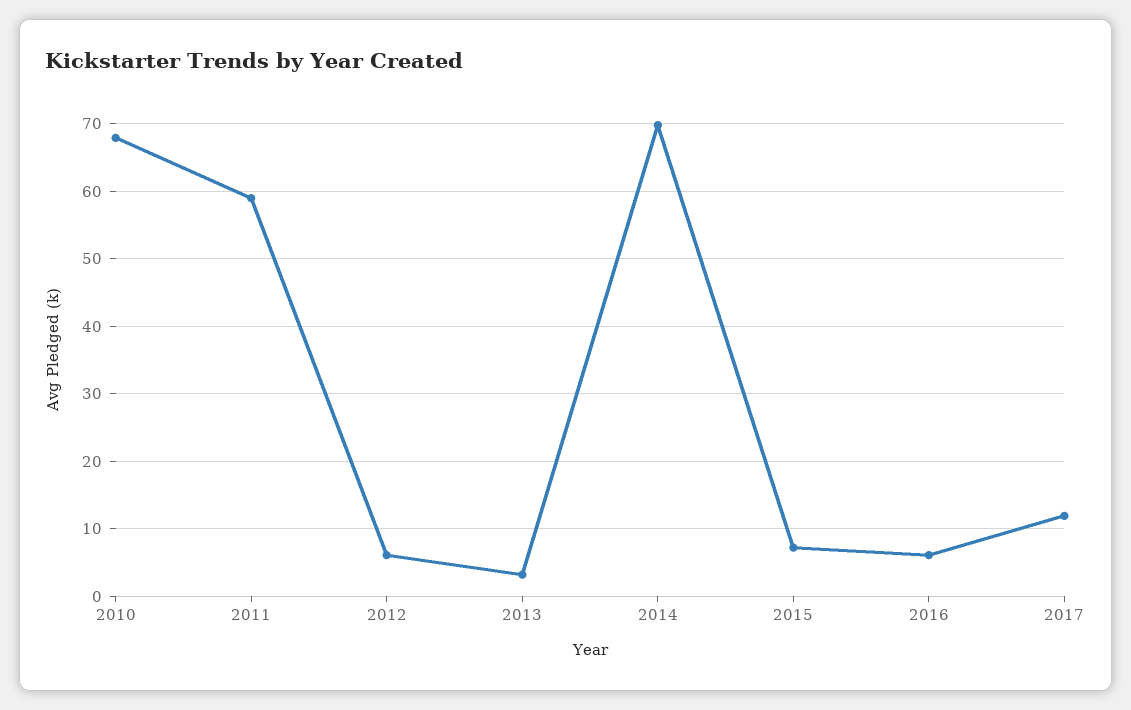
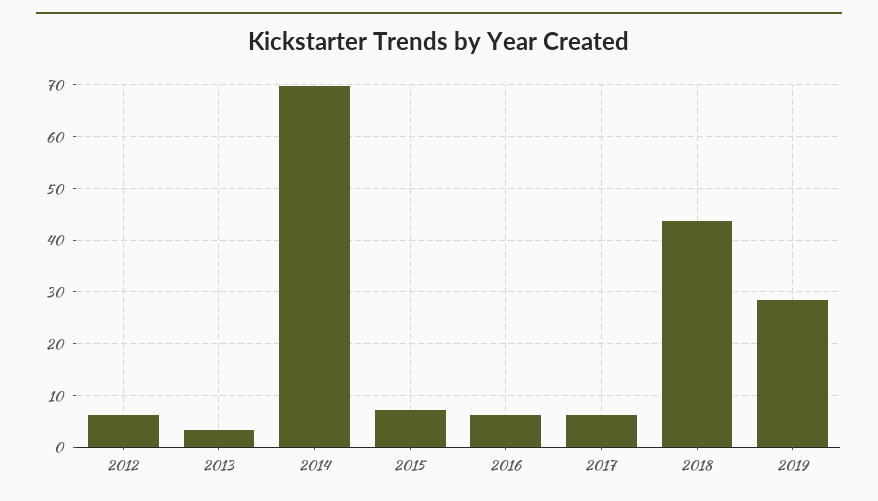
2010: 68 -> none
2011: 59 -> none
2017: 12 -> 6
2018: none -> 44
2019: none -> 28

